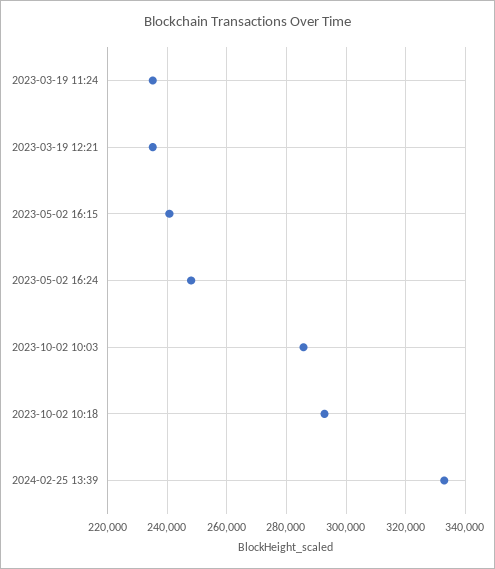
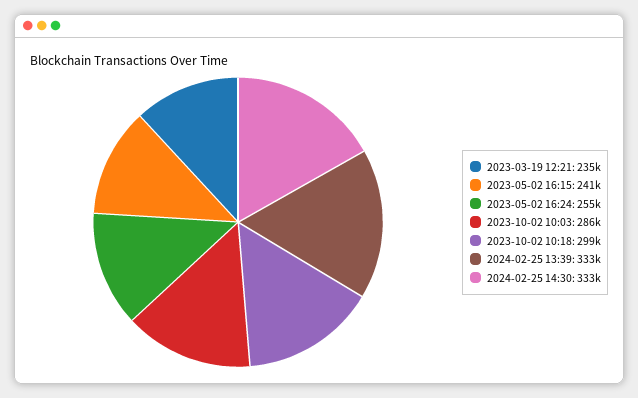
2023-03-19 11:24: 235000 -> none
2023-05-02 16:24: 247500 -> 255000
2023-10-02 10:18: 292500 -> 299000
2024-02-25 14:30: none -> 333000

